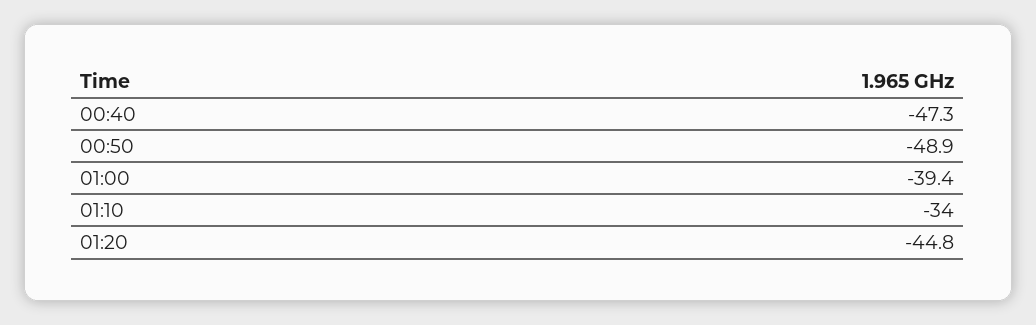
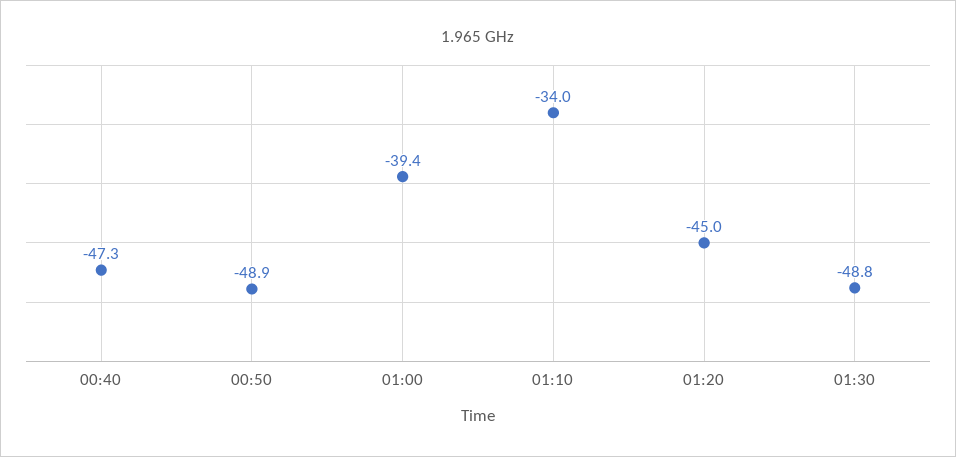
01:20: -44.8 -> -45
01:30: none -> -48.8

